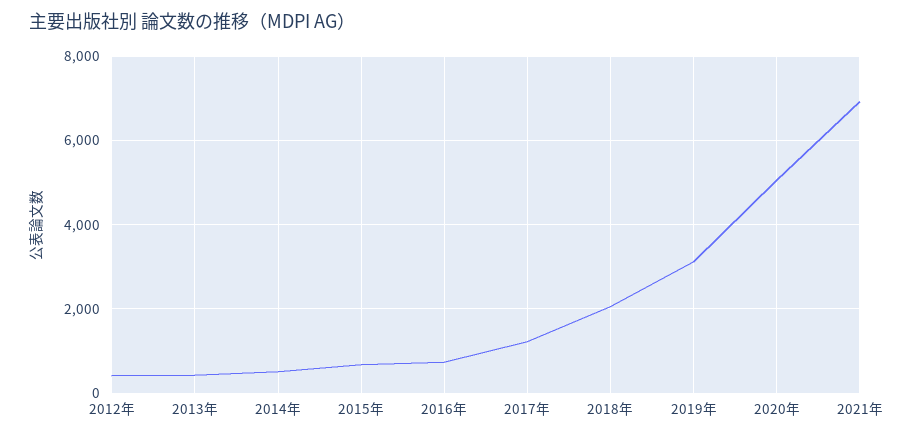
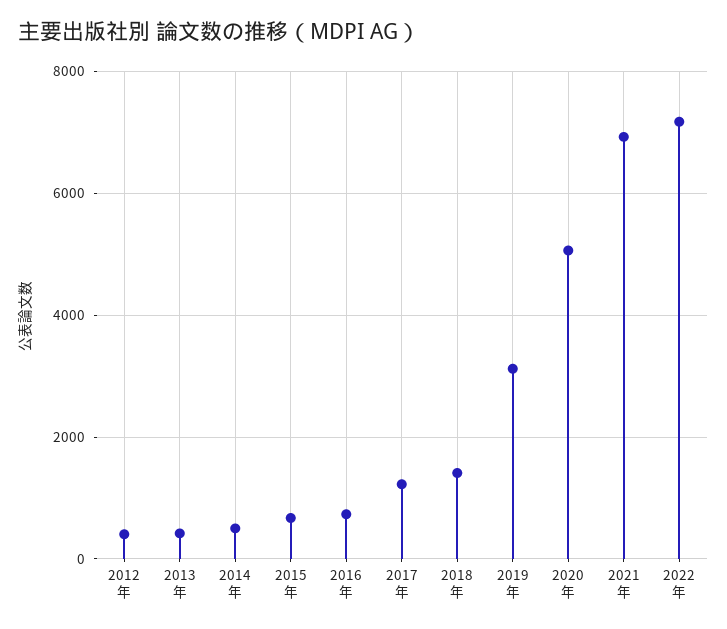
2018年: 2000 -> 1400
2022年: none -> 7200

